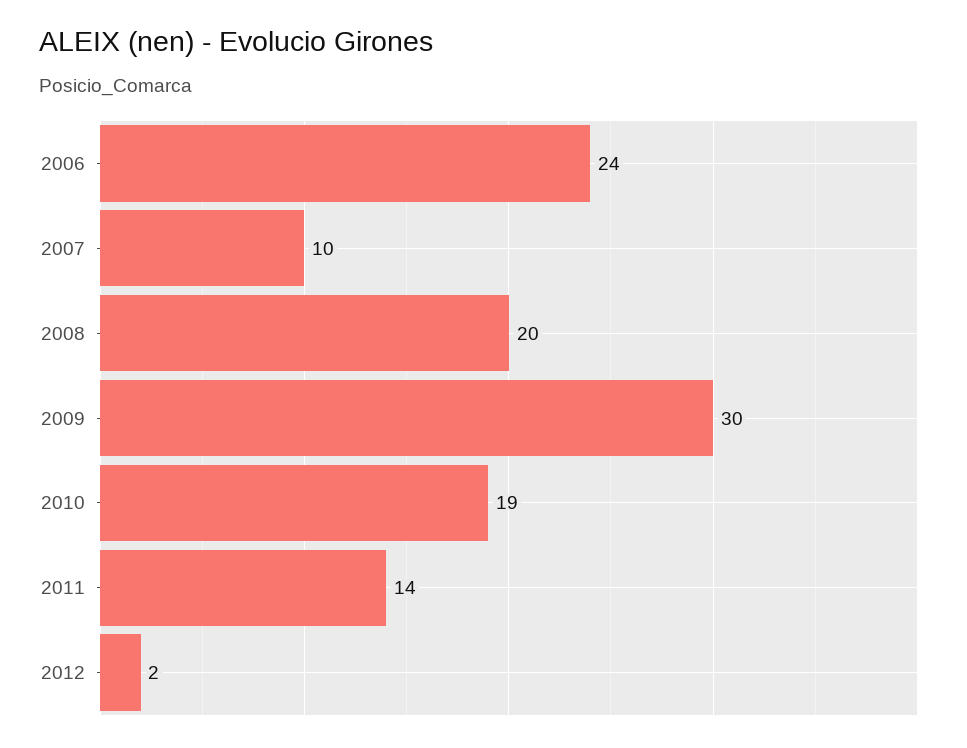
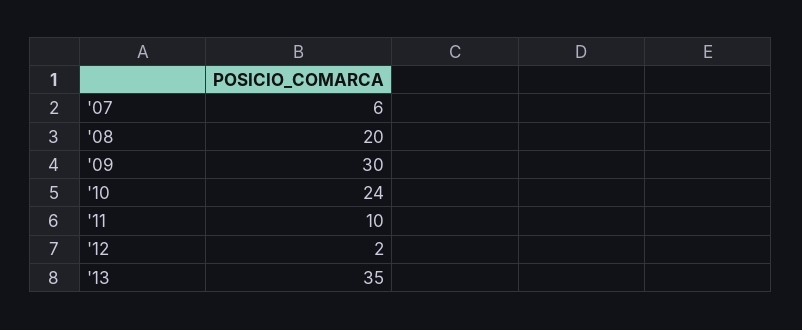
2006: 24 -> none
2007: 10 -> 6
2010: 19 -> 24
2011: 14 -> 10
'13: none -> 35

